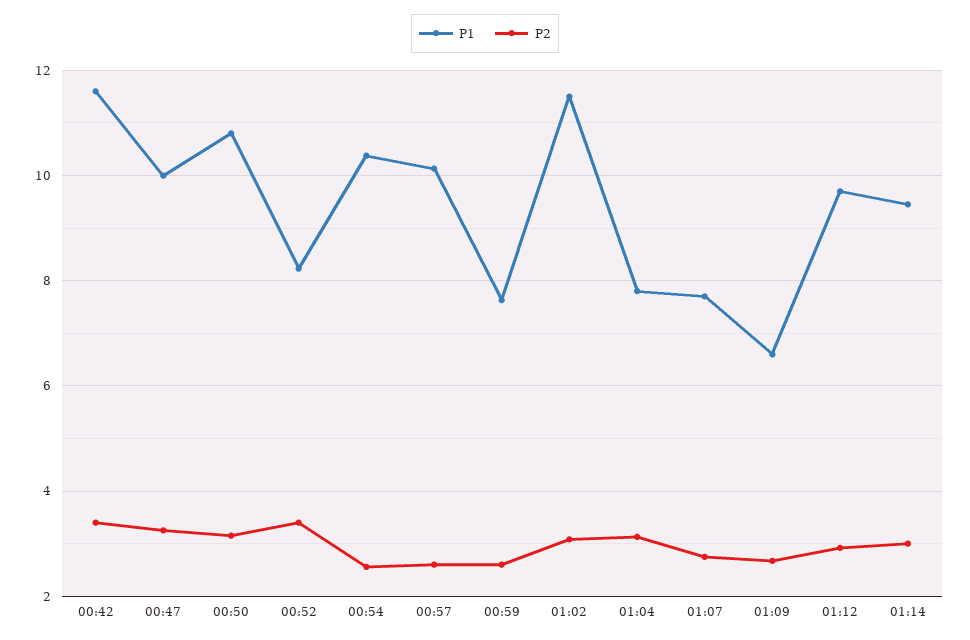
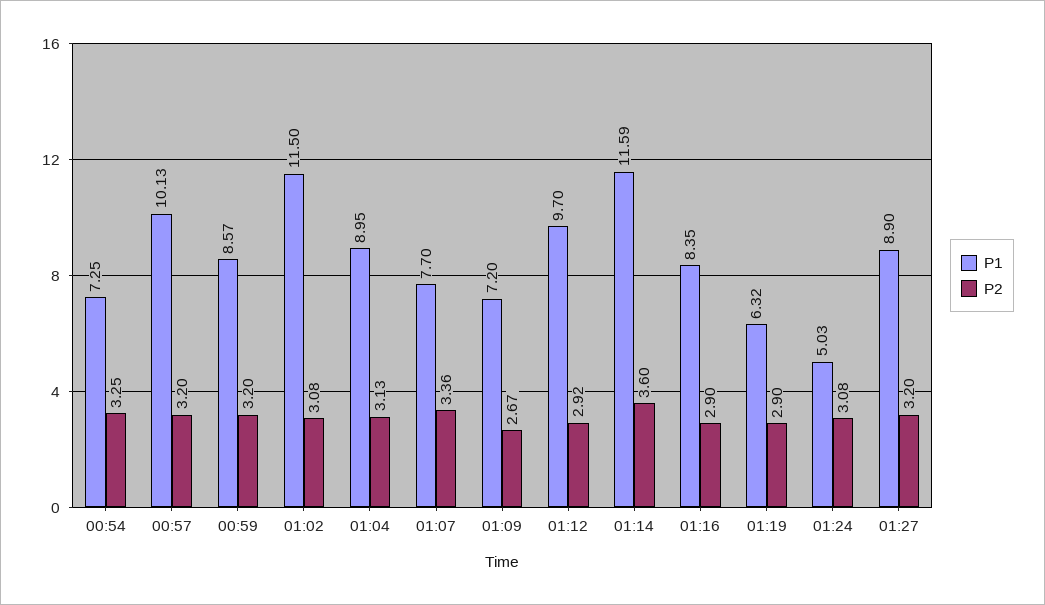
P1, 00:42: 11.6 -> none
P2, 00:42: 3.4 -> none
P1, 00:47: 10 -> none
P2, 00:47: 3.2 -> none
P1, 00:50: 10.8 -> none
P2, 00:50: 3.2 -> none
P1, 00:52: 8.2 -> none
P2, 00:52: 3.4 -> none
P1, 00:54: 10.4 -> 7.25
P2, 00:54: 2.6 -> 3.25
P2, 00:57: 2.6 -> 3.2
P1, 00:59: 7.6 -> 8.57
P2, 00:59: 2.6 -> 3.2
P1, 01:04: 7.8 -> 8.95
P2, 01:07: 2.8 -> 3.36
P1, 01:09: 6.6 -> 7.2
P1, 01:14: 9.4 -> 11.59
P2, 01:14: 3 -> 3.6
P1, 01:16: none -> 8.35
P2, 01:16: none -> 2.9
P1, 01:19: none -> 6.32
P2, 01:19: none -> 2.9
P1, 01:24: none -> 5.03
P2, 01:24: none -> 3.08
P1, 01:27: none -> 8.9
P2, 01:27: none -> 3.2

